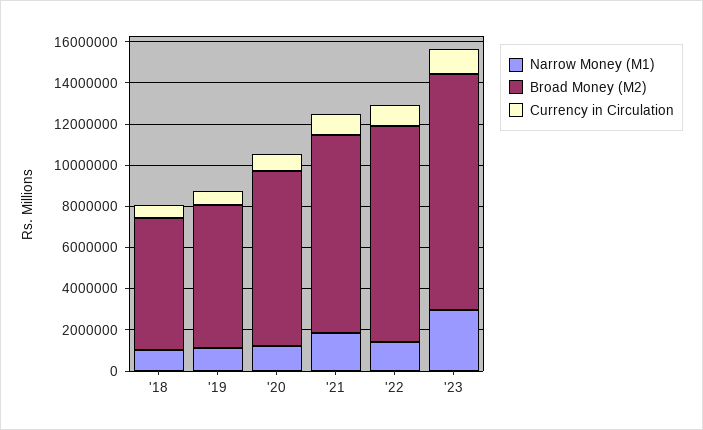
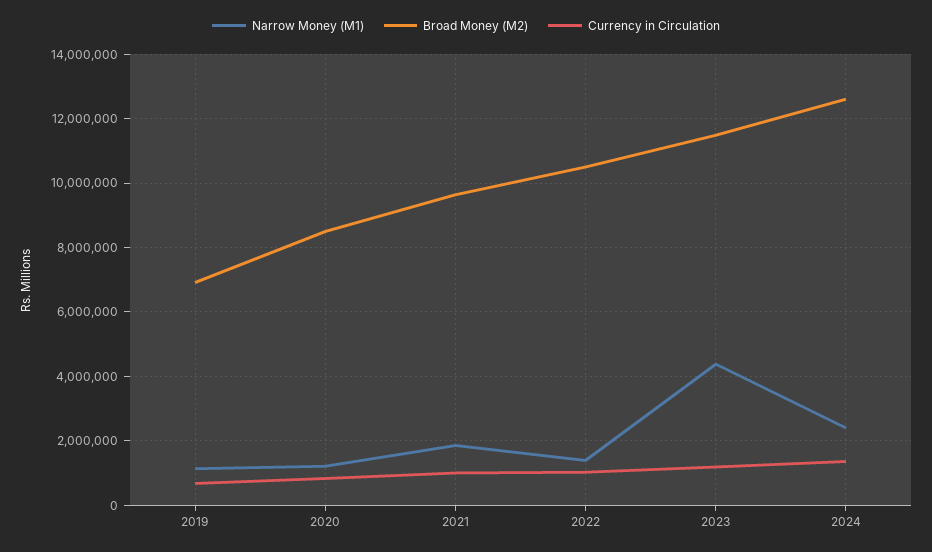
Narrow Money (M1), '18: 1000000 -> none
Broad Money (M2), '18: 6500000 -> none
Currency in Circulation, '18: 500000 -> none
Narrow Money (M1), '23: 3000000 -> 4400000
Narrow Money (M1), 2024: none -> 2400000
Broad Money (M2), 2024: none -> 12600000
Currency in Circulation, 2024: none -> 1400000

